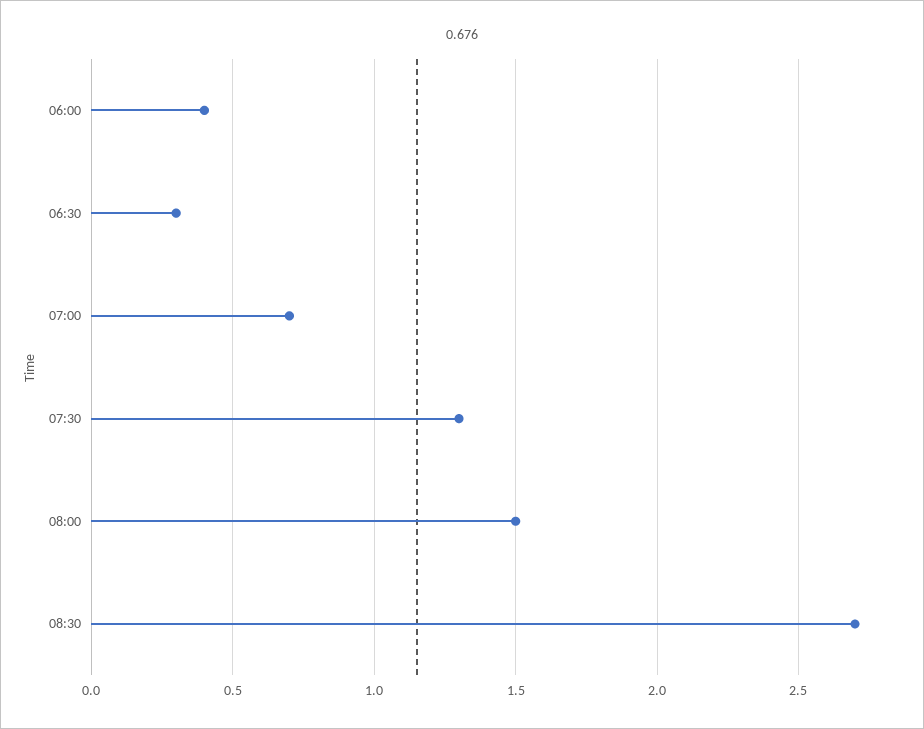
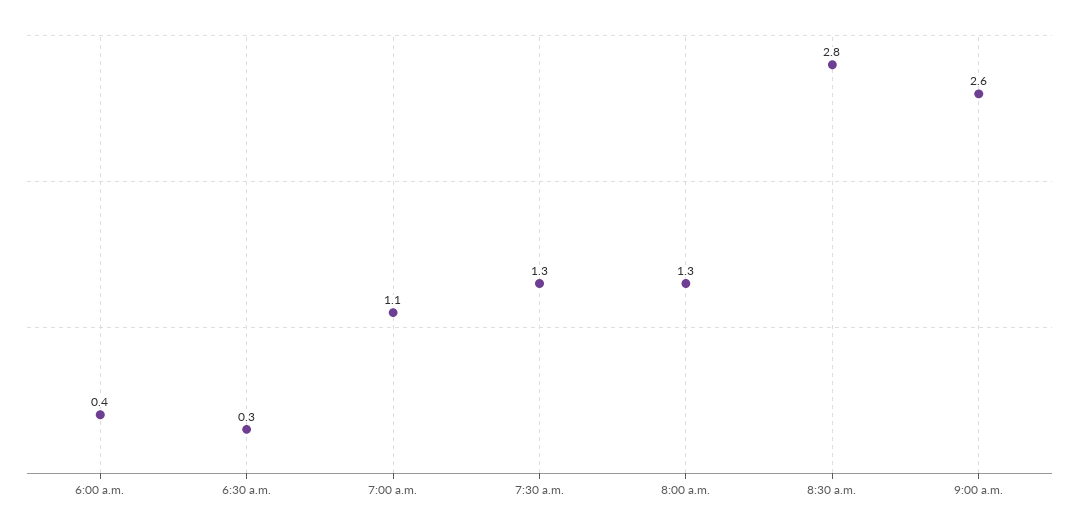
07:00: 0.7 -> 1.1
08:00: 1.5 -> 1.3
08:30: 2.7 -> 2.8
9:00 a.m.: none -> 2.6

